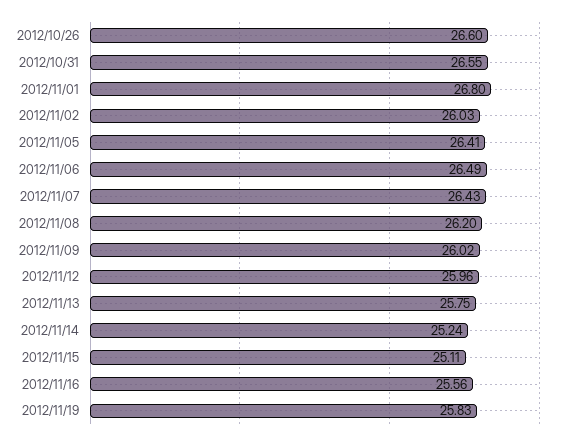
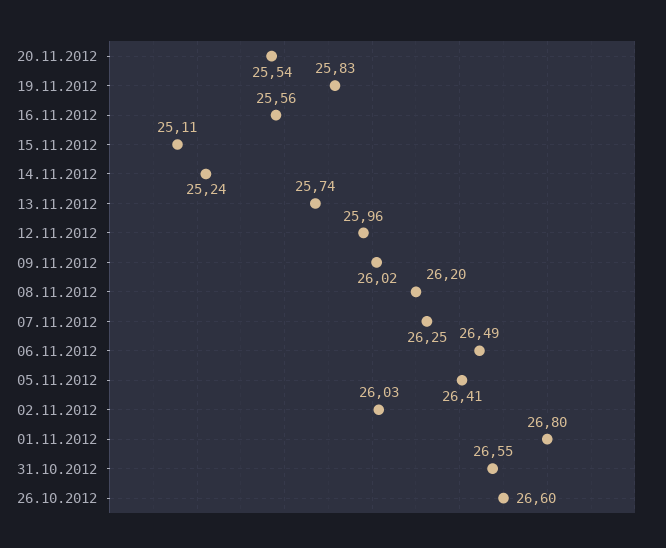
2012/11/07: 26.43 -> 26.25
2012/11/13: 25.75 -> 25.74
20.11.2012: none -> 25.54

